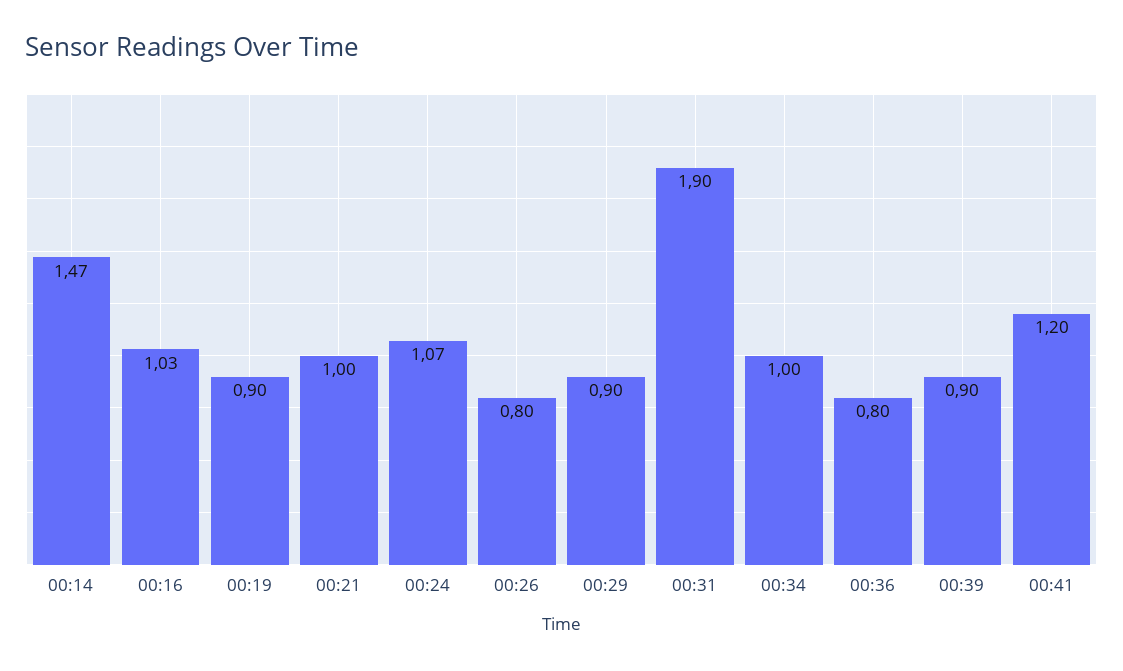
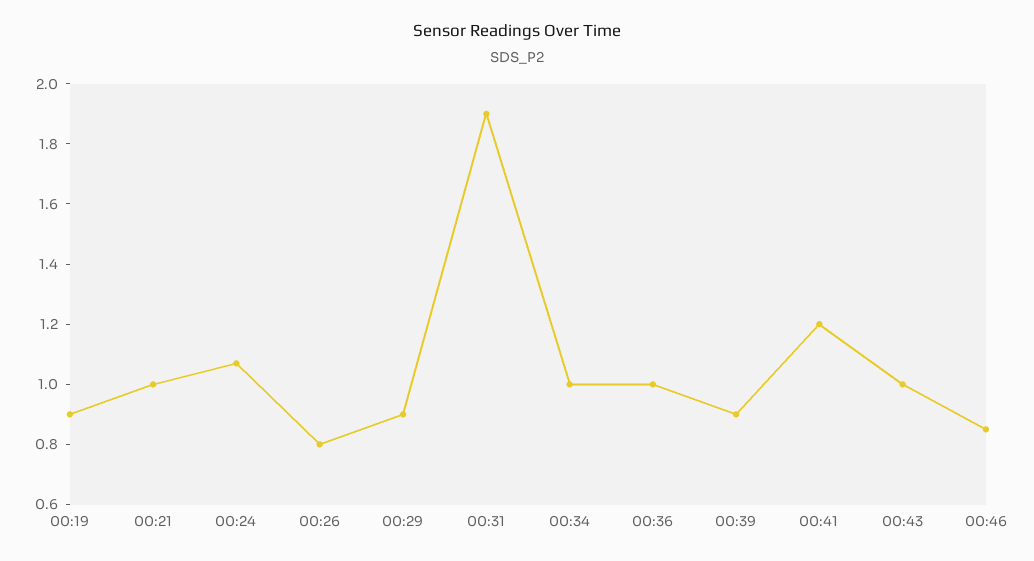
00:14: 1.47 -> none
00:16: 1.03 -> none
00:36: 0.8 -> 1
00:43: none -> 1
00:46: none -> 0.85

